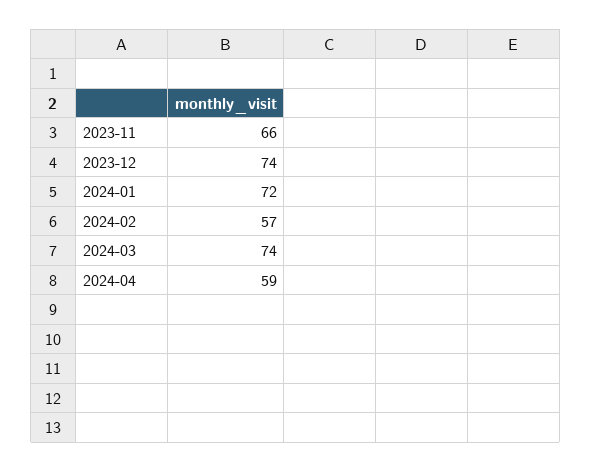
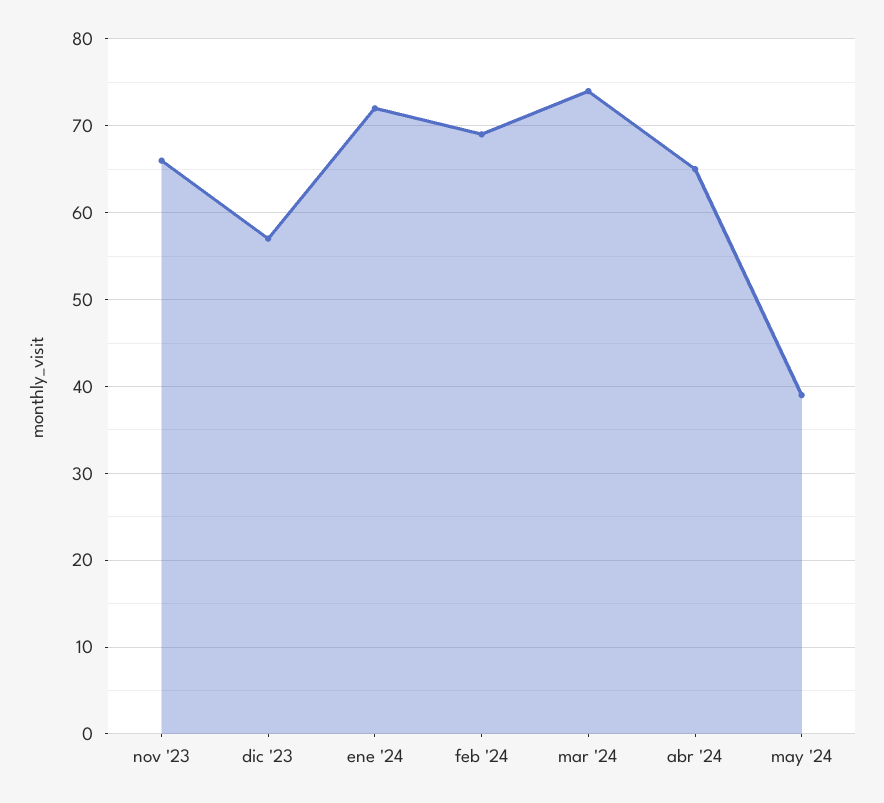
2023-12: 74 -> 57
2024-02: 57 -> 69
2024-04: 59 -> 65
may '24: none -> 39

